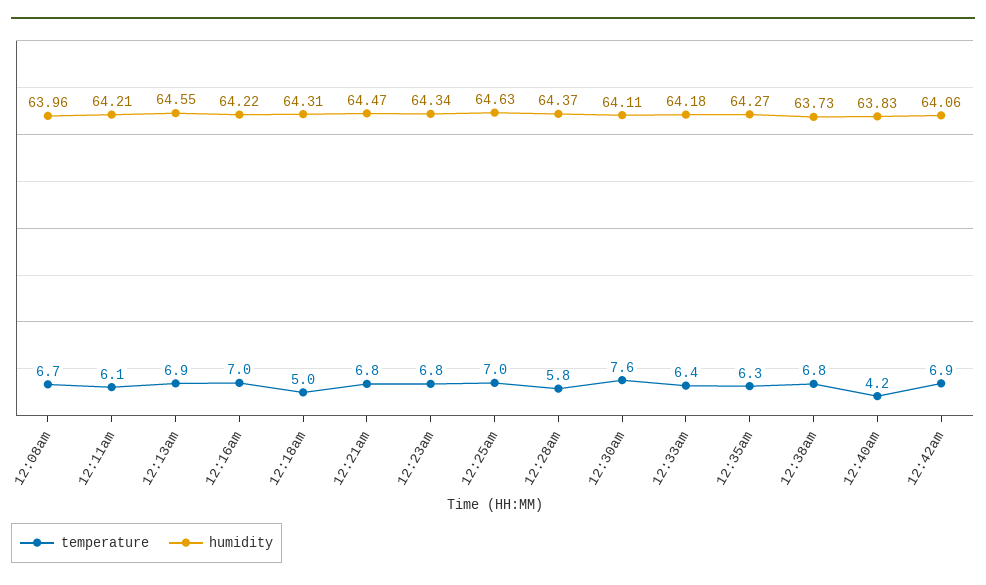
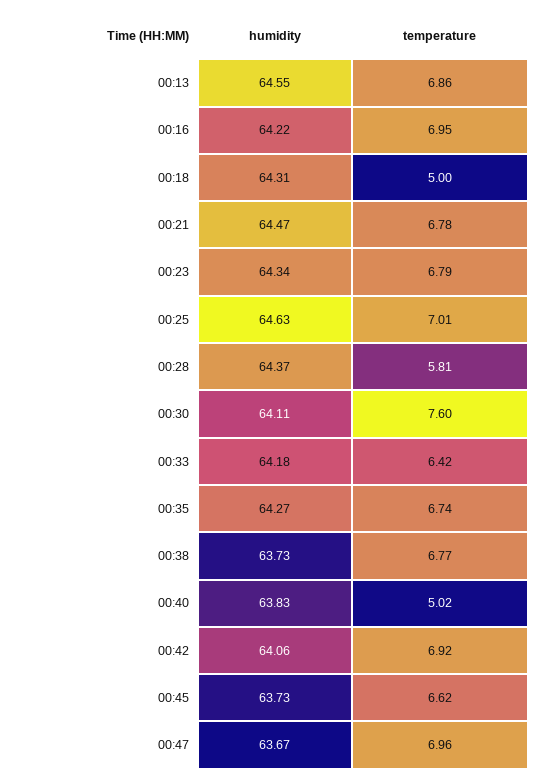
temperature, 12:08am: 6.7 -> none
humidity, 12:08am: 63.96 -> none
temperature, 12:11am: 6.1 -> none
humidity, 12:11am: 64.21 -> none
temperature, 12:35am: 6.3 -> 6.74
temperature, 12:40am: 4.2 -> 5.02
humidity, 00:45: none -> 63.73
temperature, 00:45: none -> 6.62
humidity, 00:47: none -> 63.67
temperature, 00:47: none -> 6.96

